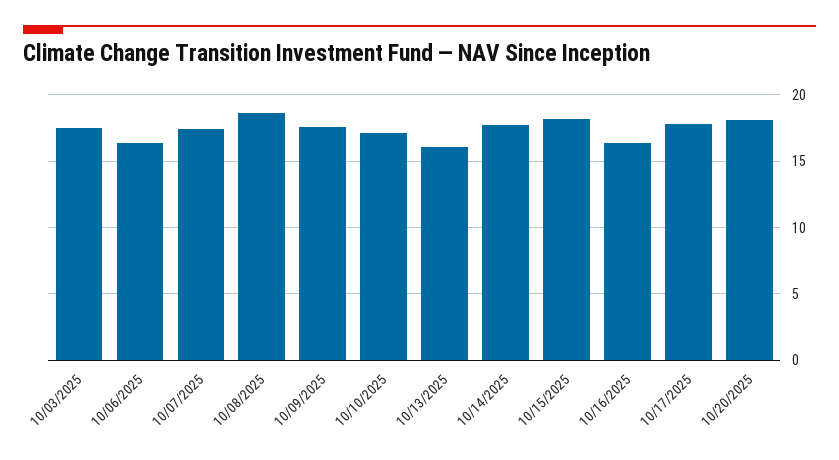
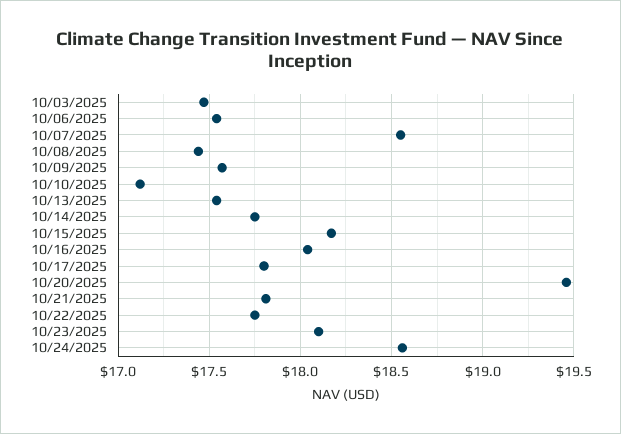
10/06/2025: 16.5 -> 17.55
10/07/2025: 17.5 -> 18.55
10/08/2025: 18.5 -> 17.45
10/13/2025: 16 -> 17.55
10/16/2025: 16.5 -> 18.05
10/20/2025: 18 -> 19.45
10/21/2025: none -> 17.8
10/22/2025: none -> 17.75
10/23/2025: none -> 18.1
10/24/2025: none -> 18.55

